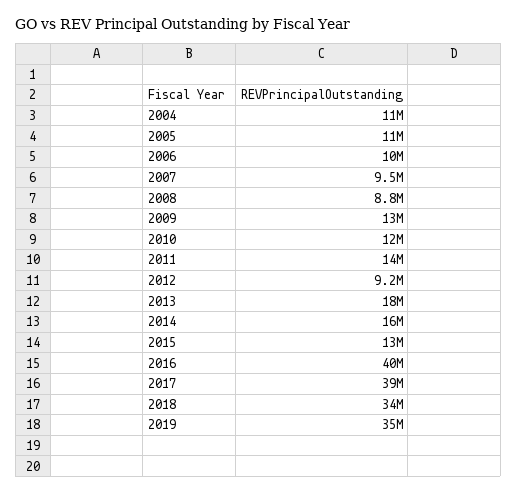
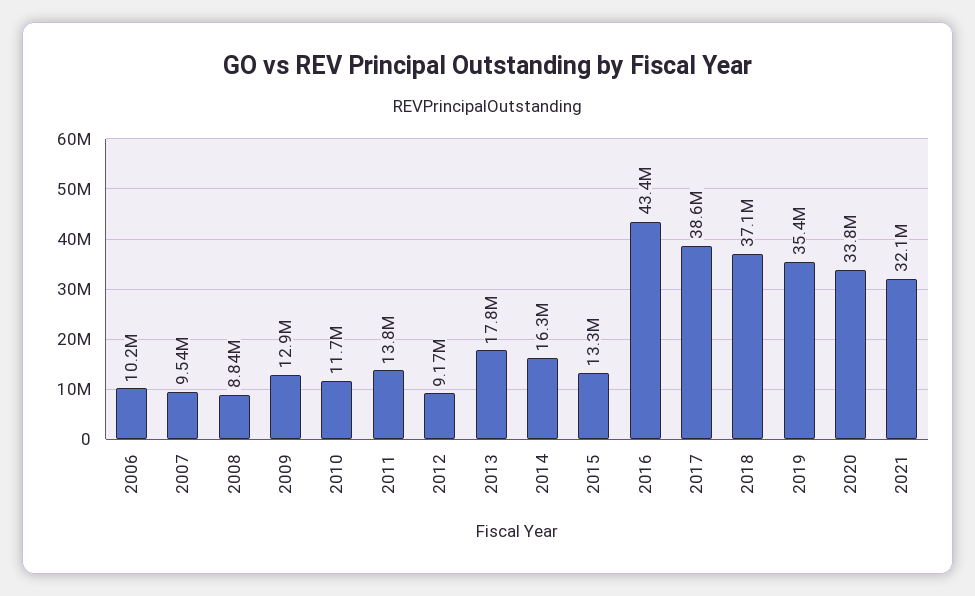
2004: 11000000 -> none
2005: 11000000 -> none
2016: 40000000 -> 43400000
2018: 34000000 -> 37100000
2020: none -> 33800000
2021: none -> 32100000

